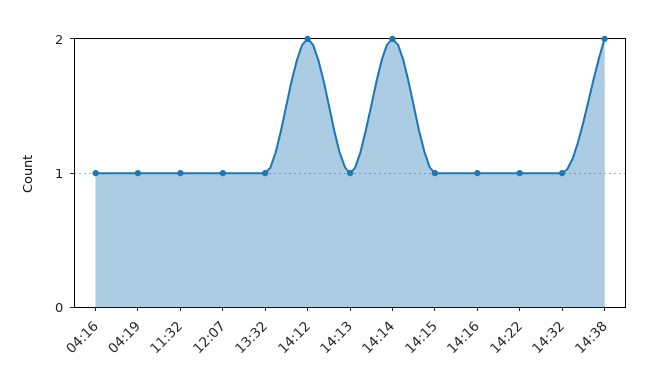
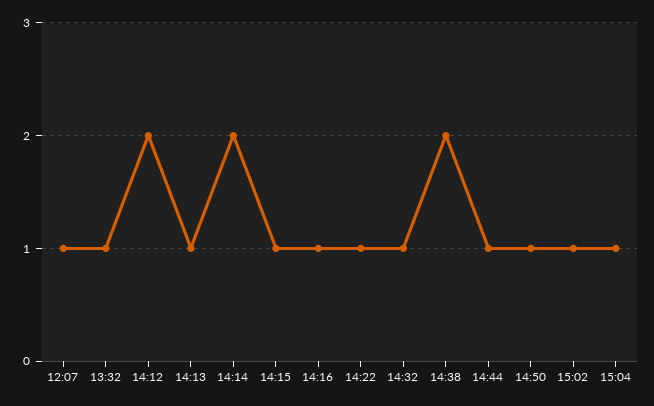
04:16: 1 -> none
04:19: 1 -> none
11:32: 1 -> none
14:44: none -> 1
14:50: none -> 1
15:02: none -> 1
15:04: none -> 1

